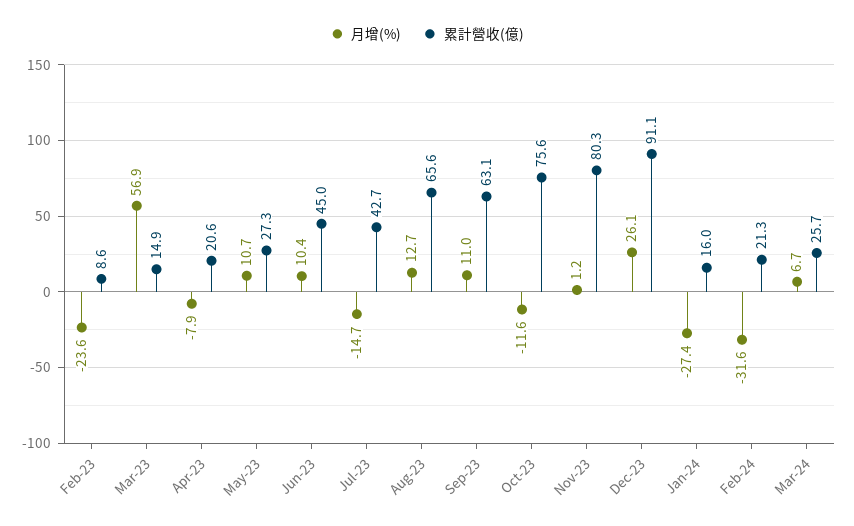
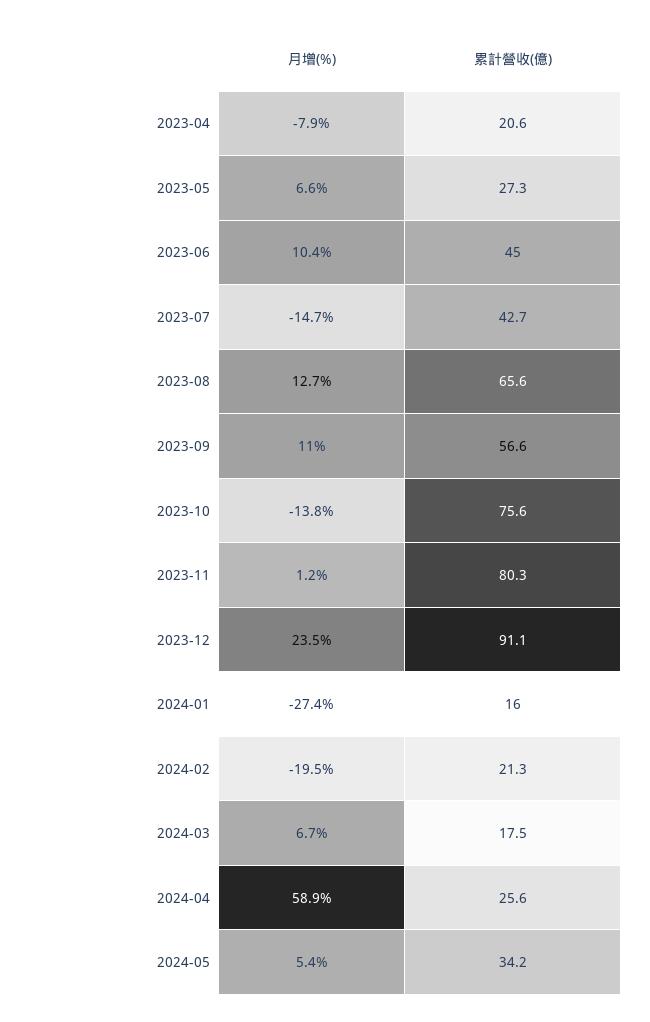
月增(%), Feb-23: -23.6 -> none
累計營收(億), Feb-23: 8.6 -> none
月增(%), Mar-23: 56.9 -> none
累計營收(億), Mar-23: 14.9 -> none
月增(%), May-23: 10.7 -> 6.6
累計營收(億), Sep-23: 63.1 -> 56.6
月增(%), Oct-23: -11.6 -> -13.8
月增(%), Dec-23: 26.1 -> 23.5
月增(%), Feb-24: -31.6 -> -19.5
累計營收(億), Mar-24: 25.7 -> 17.5
月增(%), 2024-04: none -> 58.9
累計營收(億), 2024-04: none -> 25.6
月增(%), 2024-05: none -> 5.4
累計營收(億), 2024-05: none -> 34.2

